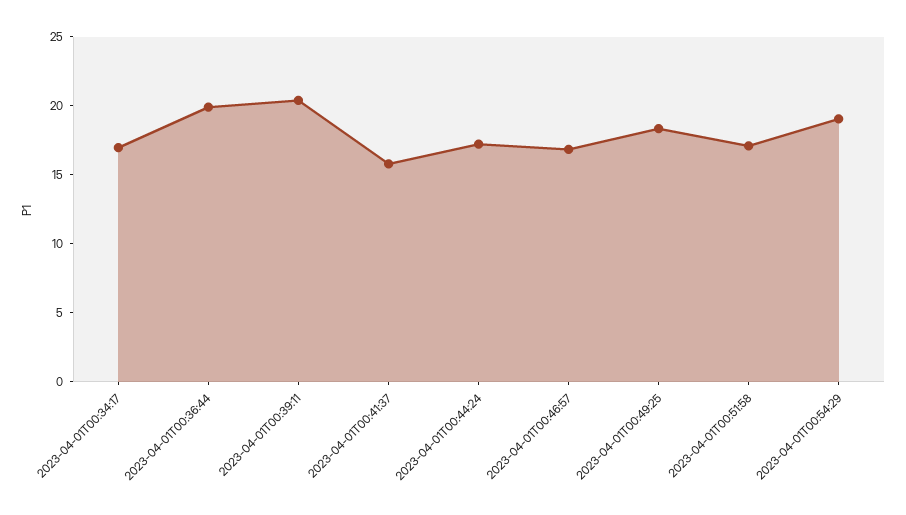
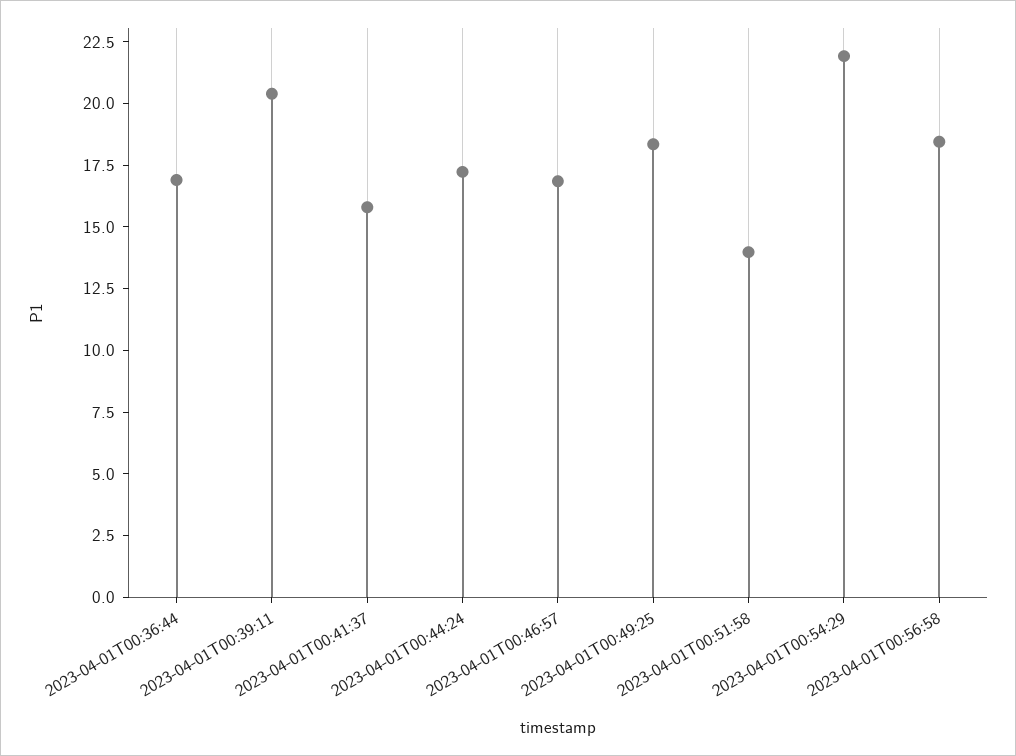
2023-04-01T00:34:17: 17 -> none
2023-04-01T00:36:44: 20 -> 17
2023-04-01T00:51:58: 17 -> 14
2023-04-01T00:54:29: 19 -> 22
2023-04-01T00:56:58: none -> 18.5

